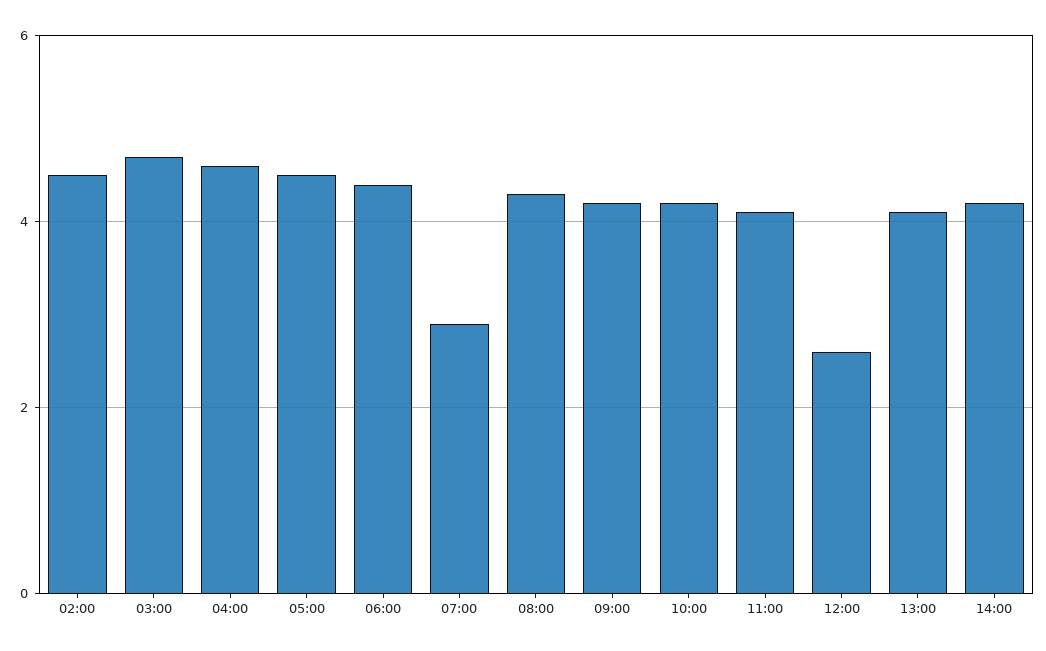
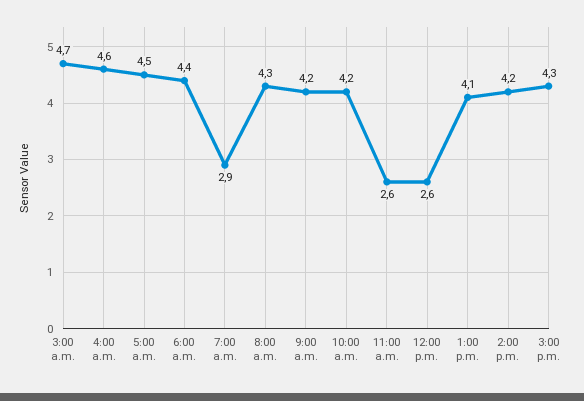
02:00: 4.5 -> none
11:00: 4 -> 2.6
3:00 p.m.: none -> 4.3

